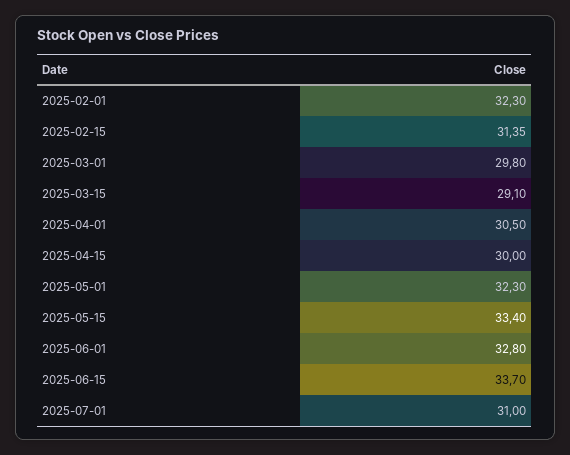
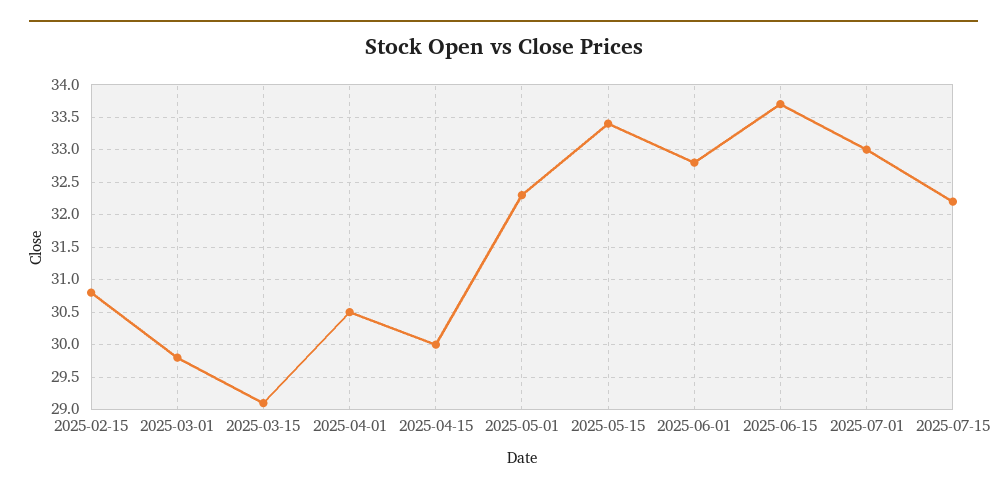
2025-02-01: 32.3 -> none
2025-02-15: 31.35 -> 30.8
2025-07-01: 31 -> 33
2025-07-15: none -> 32.2

